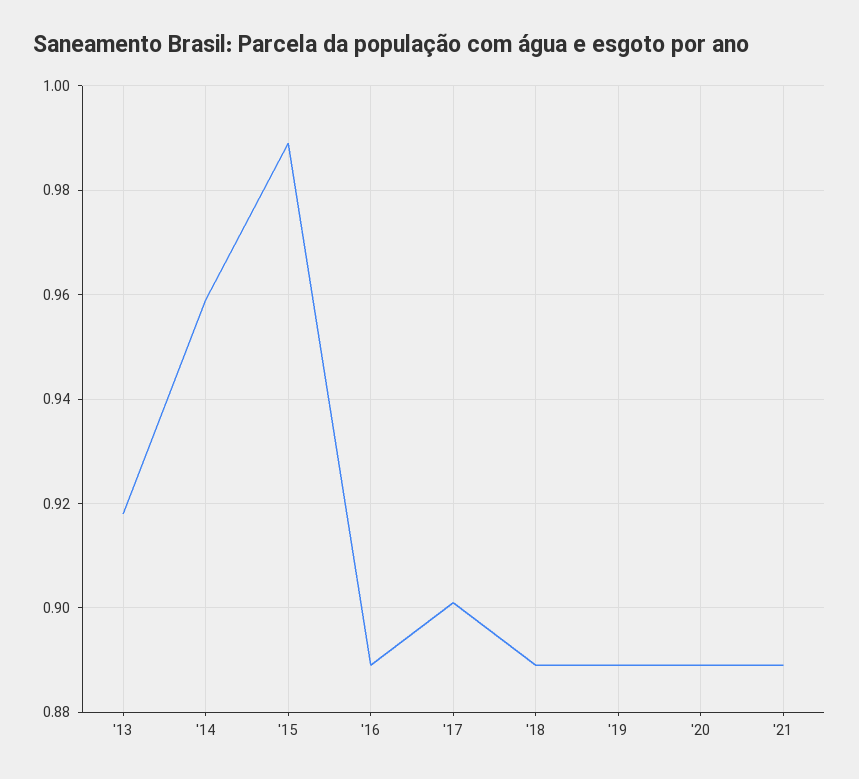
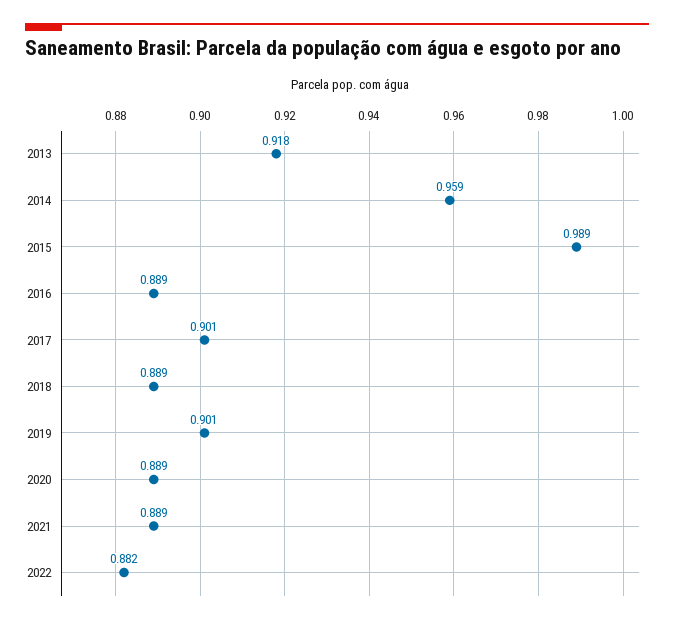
'19: 0.89 -> 0.901
2022: none -> 0.882

